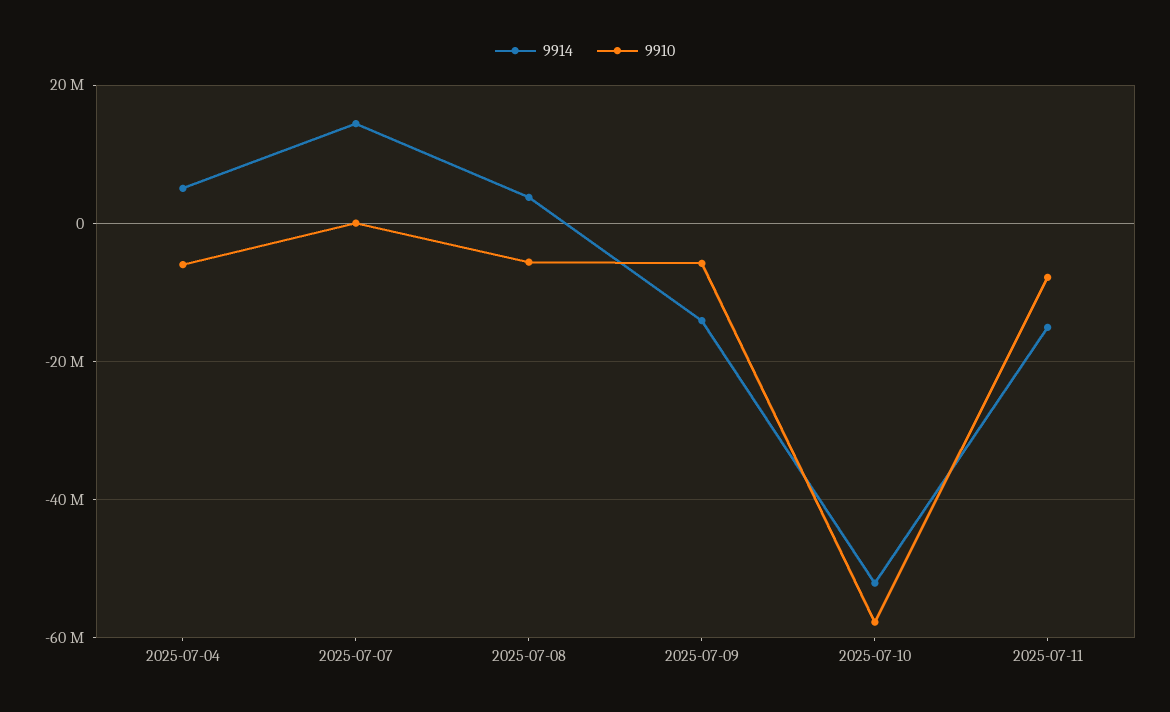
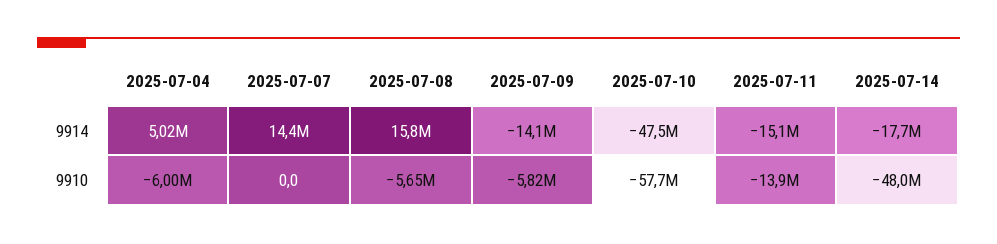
9914, 2025-07-08: 4000000 -> 15800000
9914, 2025-07-10: -52000000 -> -47500000
9910, 2025-07-11: -8000000 -> -13900000
9914, 2025-07-14: none -> -17700000
9910, 2025-07-14: none -> -48000000

